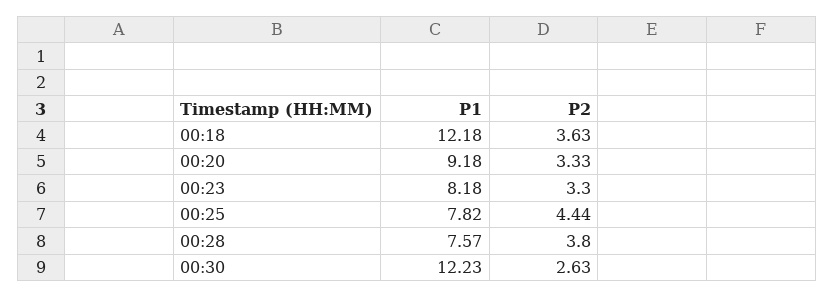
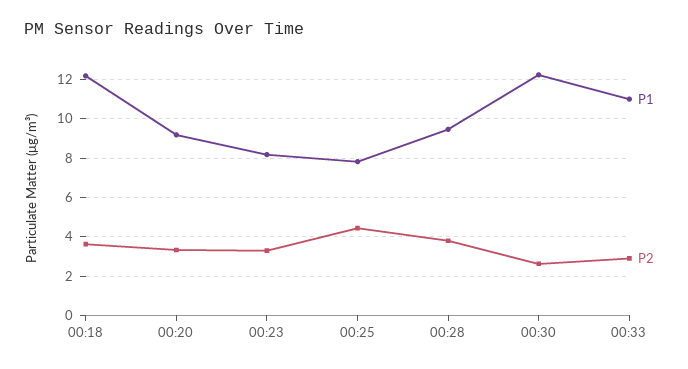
P1, 00:28: 7.57 -> 9.5
P1, 00:33: none -> 11
P2, 00:33: none -> 3

